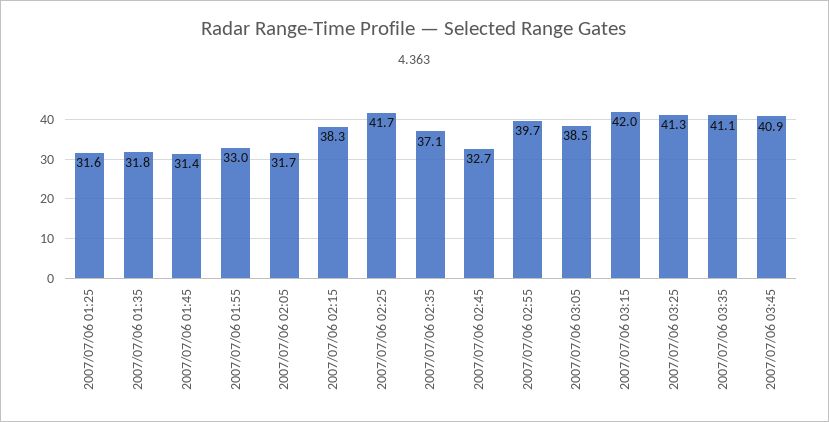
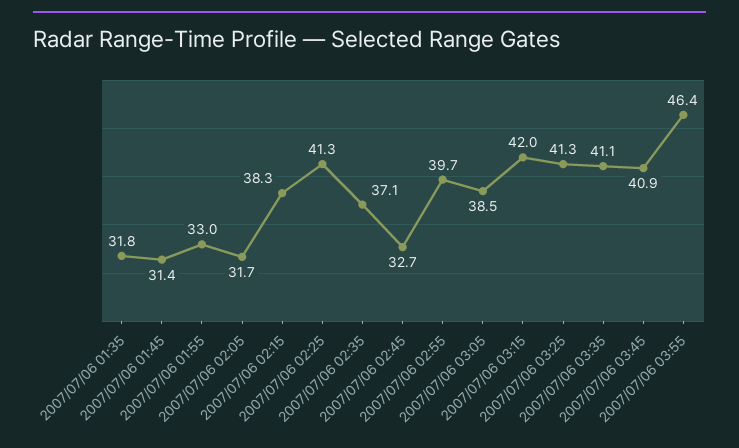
2007/07/06 01:25: 31.6 -> none
2007/07/06 02:25: 41.7 -> 41.3
2007/07/06 03:55: none -> 46.4

